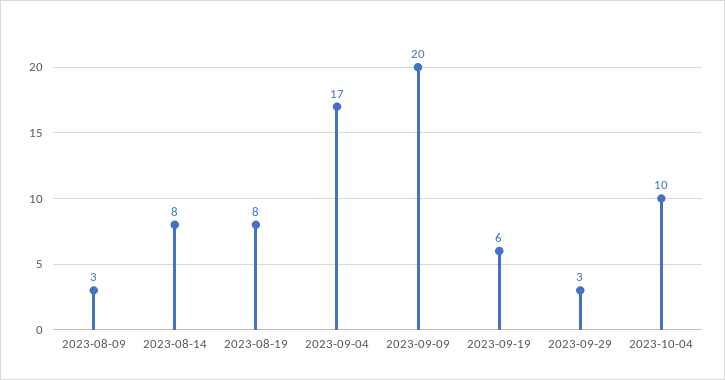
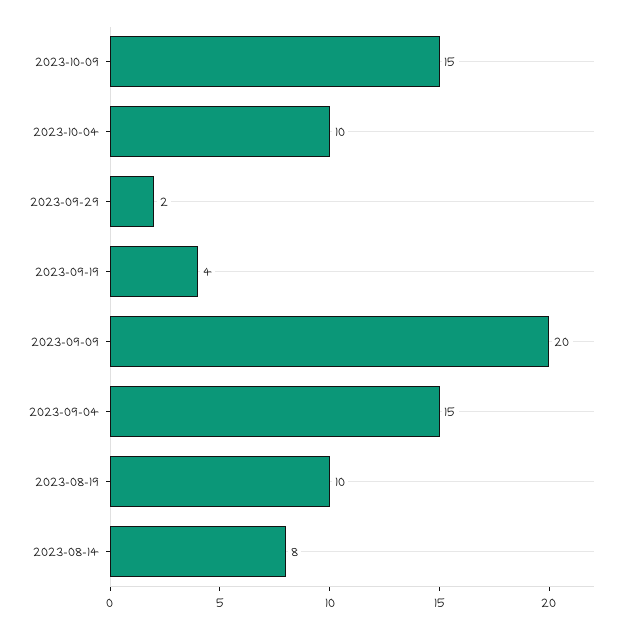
2023-08-09: 3 -> none
2023-08-19: 8 -> 10
2023-09-04: 17 -> 15
2023-09-19: 6 -> 4
2023-09-29: 3 -> 2
2023-10-09: none -> 15

